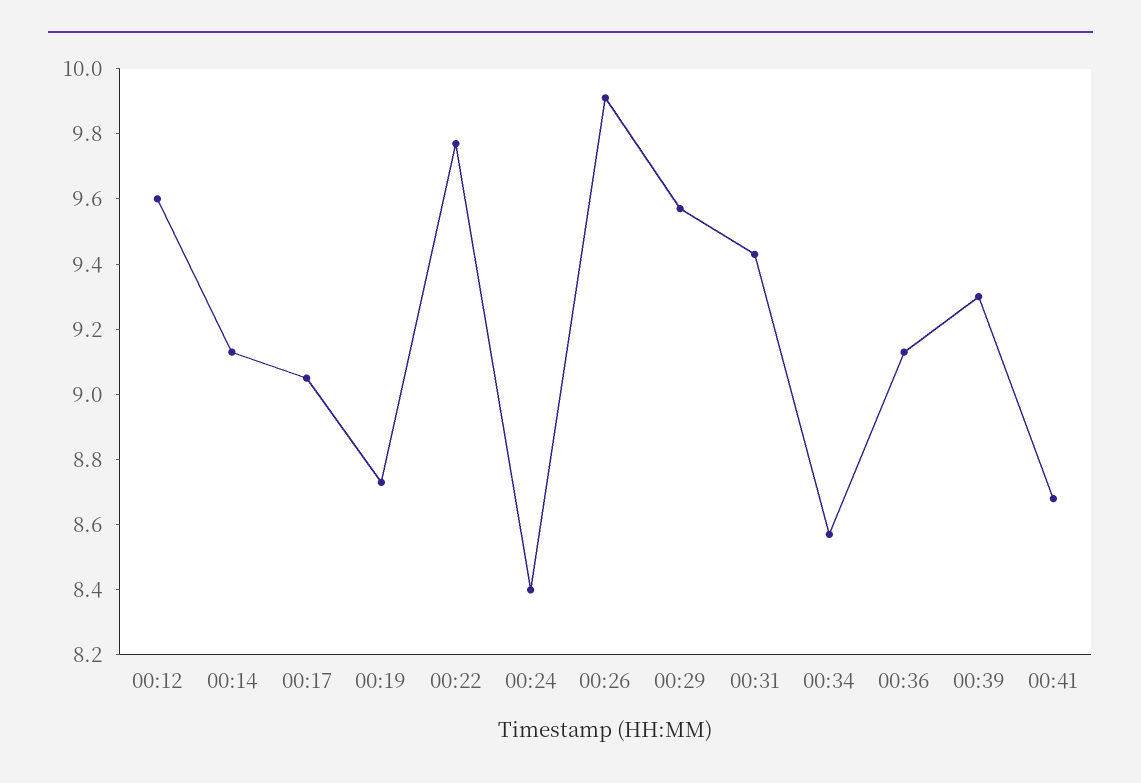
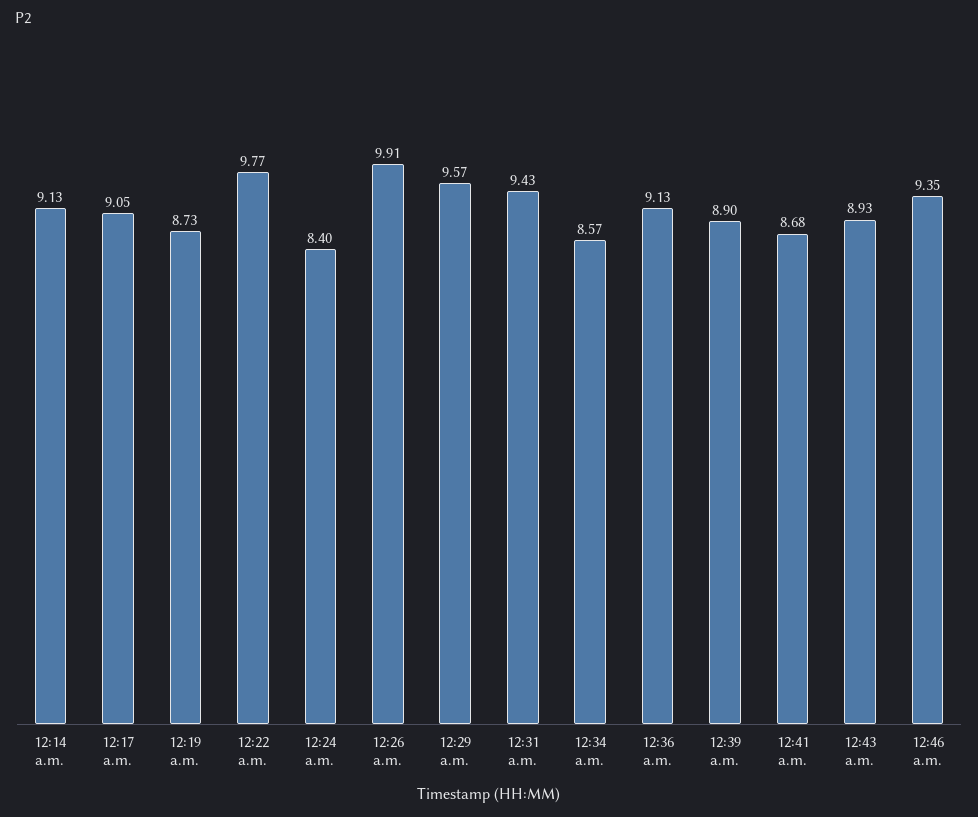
00:12: 9.6 -> none
00:39: 9.3 -> 8.9
12:43 a.m.: none -> 8.93
12:46 a.m.: none -> 9.35

